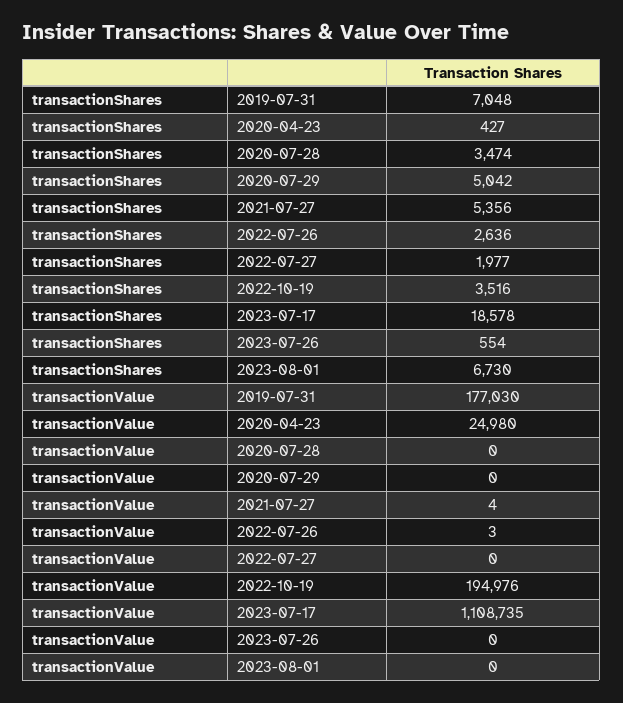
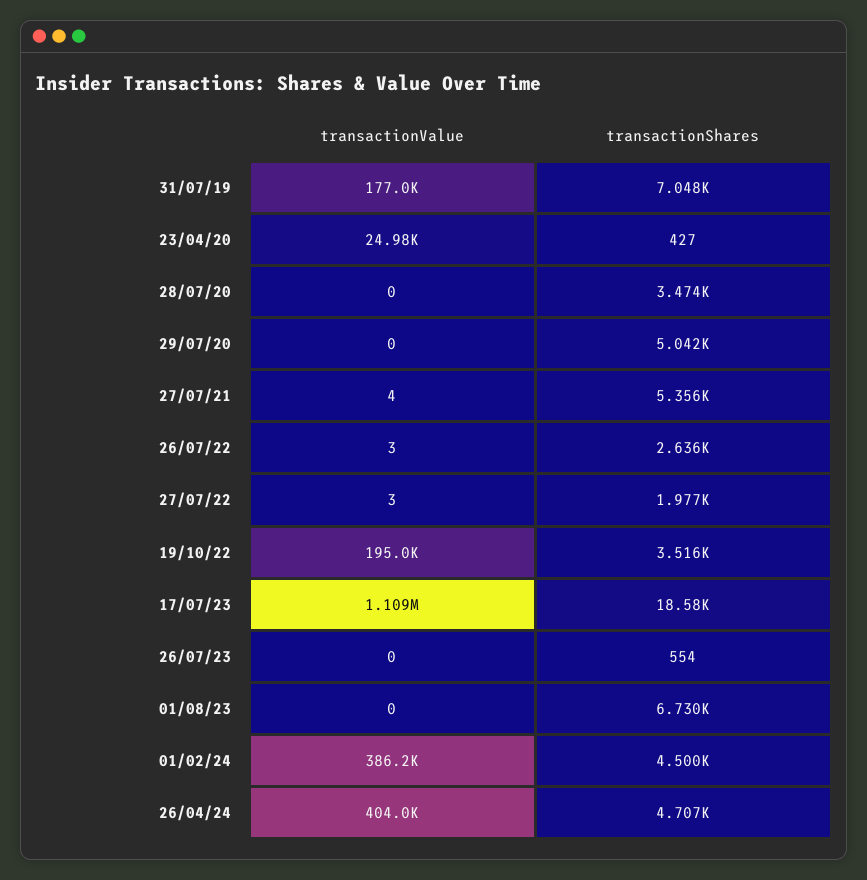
transactionValue, 2022-07-27: 0 -> 3
transactionValue, 01/02/24: none -> 386200
transactionShares, 01/02/24: none -> 4500
transactionValue, 26/04/24: none -> 404000
transactionShares, 26/04/24: none -> 4707

